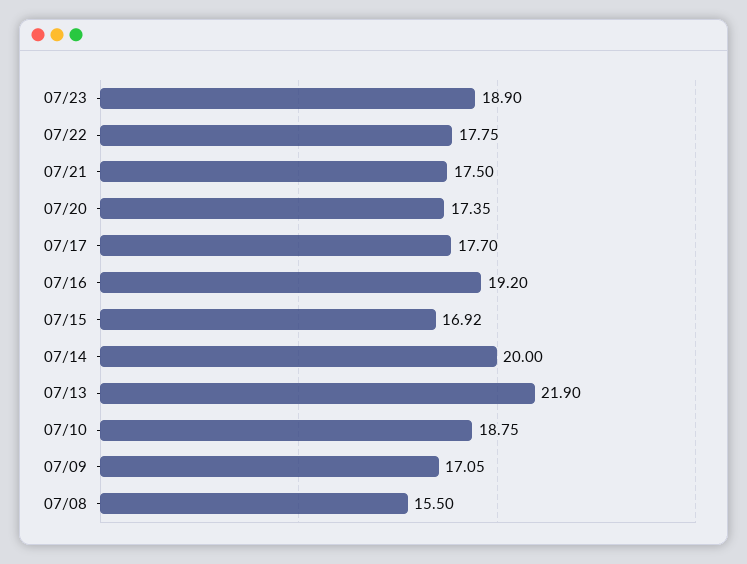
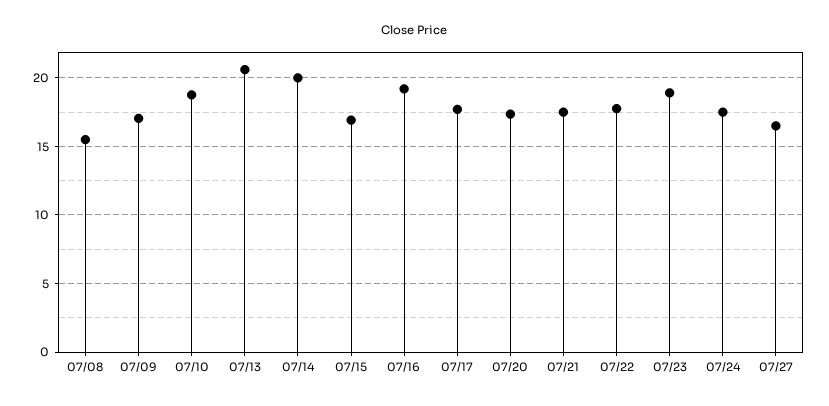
07/13: 21.9 -> 20.5
07/24: none -> 17.5
07/27: none -> 16.5

